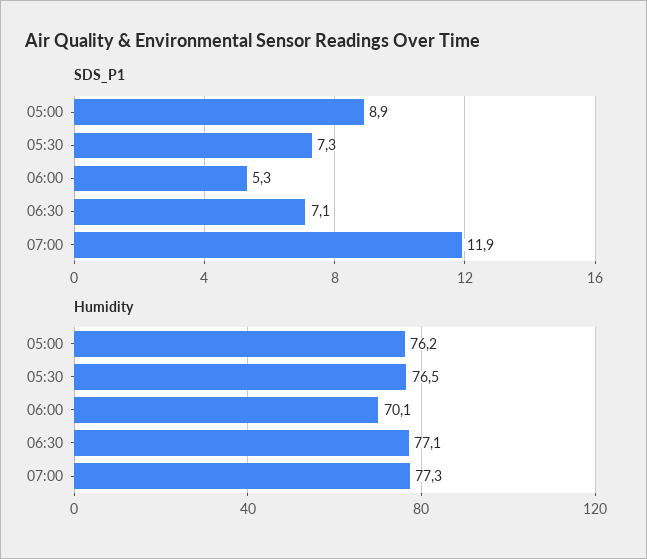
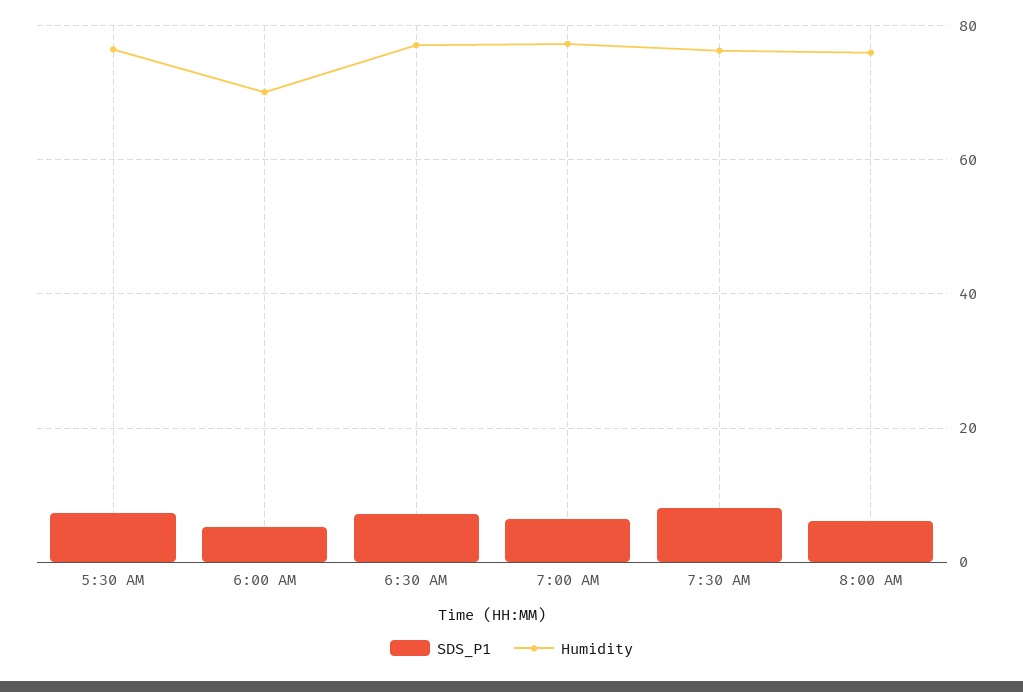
SDS_P1, 05:00: 8.9 -> none
SDS_P1, 07:00: 11.9 -> 6
Humidity, 05:00: 76.2 -> none
SDS_P1, 7:30 AM: none -> 8
Humidity, 7:30 AM: none -> 76
SDS_P1, 8:00 AM: none -> 6
Humidity, 8:00 AM: none -> 76

